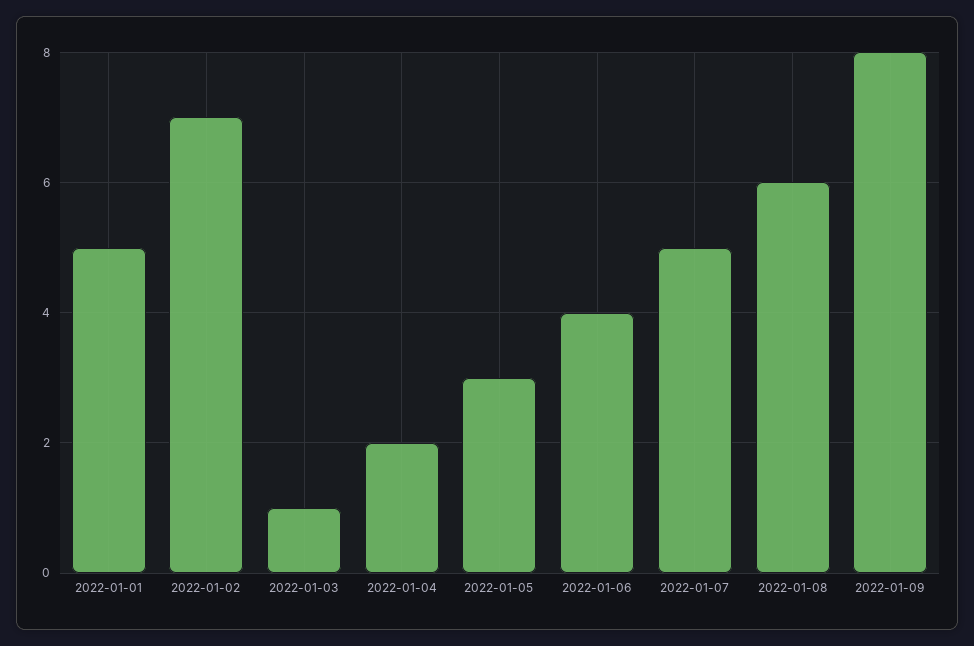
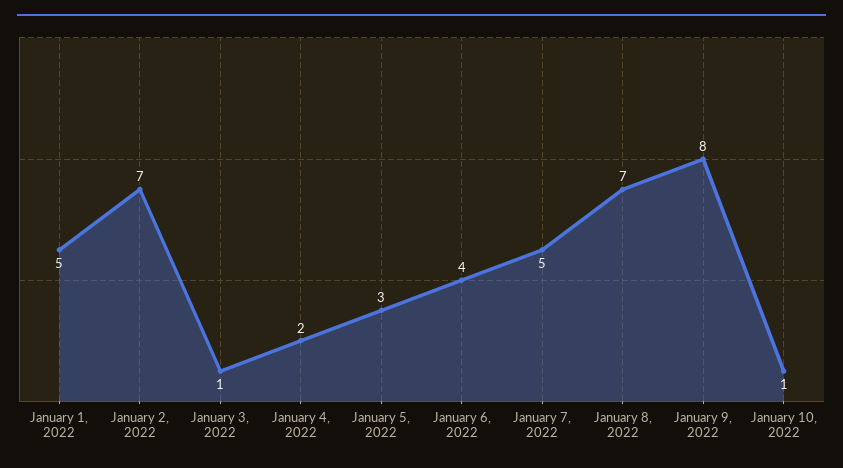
2022-01-08: 6 -> 7
January 10, 2022: none -> 1

